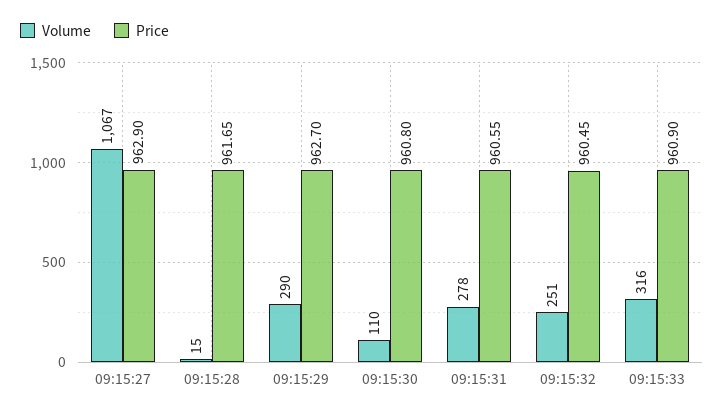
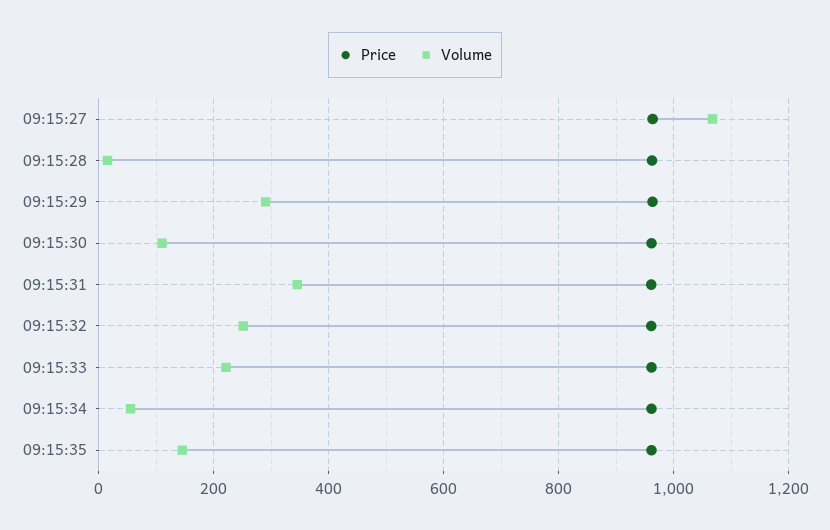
Volume, 09:15:31: 278 -> 340
Volume, 09:15:33: 316 -> 220
Price, 09:15:34: none -> 960
Volume, 09:15:34: none -> 60
Price, 09:15:35: none -> 960
Volume, 09:15:35: none -> 140

